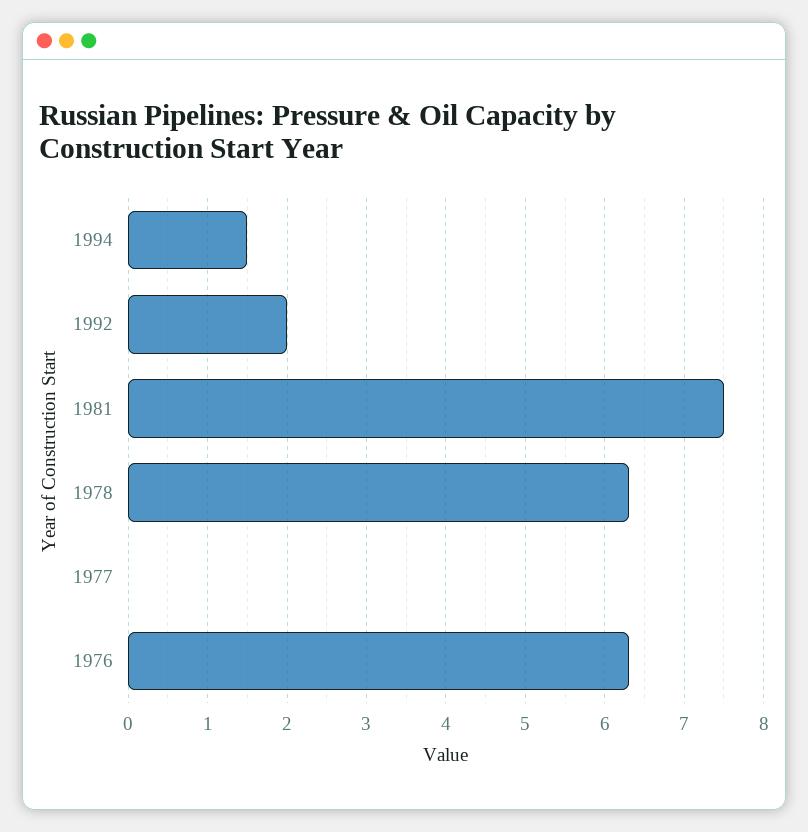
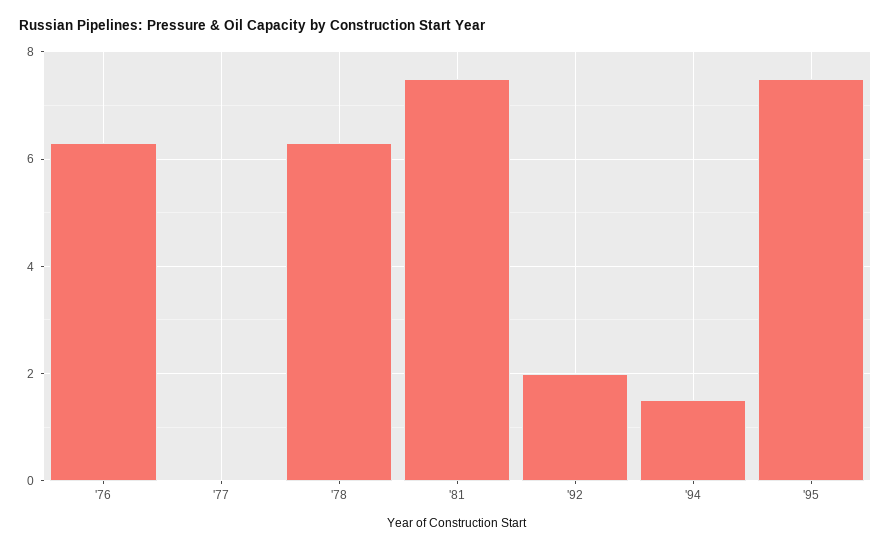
'95: none -> 7.5

